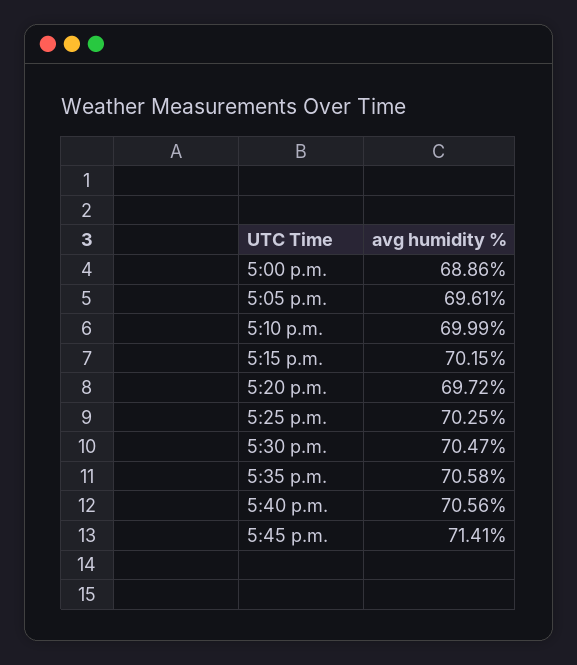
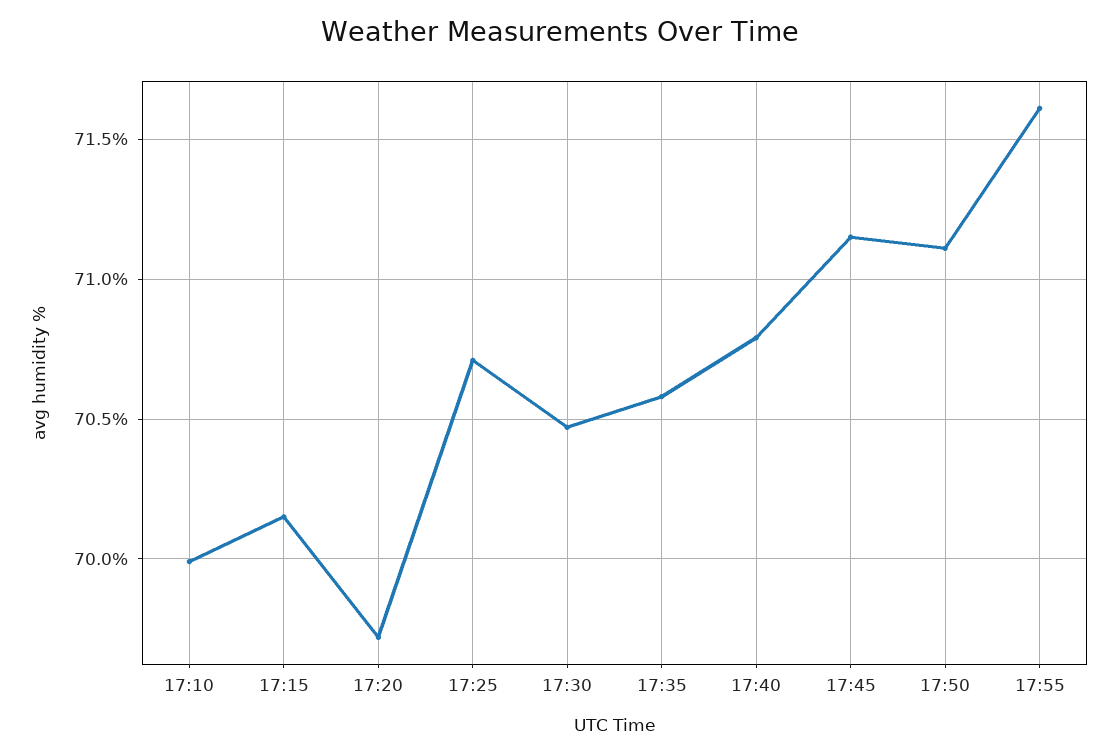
5:00 p.m.: 68.86 -> none
5:05 p.m.: 69.61 -> none
5:25 p.m.: 70.25 -> 70.7
5:40 p.m.: 70.56 -> 70.8
5:45 p.m.: 71.41 -> 71.15
17:50: none -> 71.1
17:55: none -> 71.6

